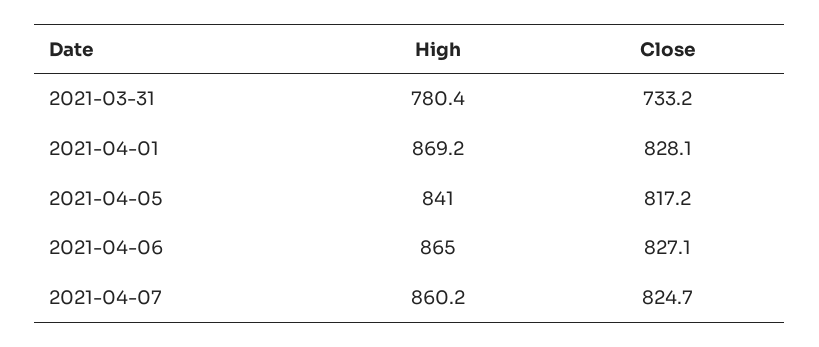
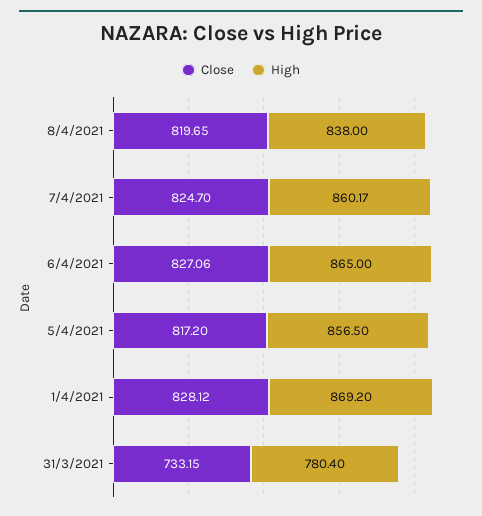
High, 2021-04-05: 841 -> 856.5
Close, 8/4/2021: none -> 819.65
High, 8/4/2021: none -> 838

